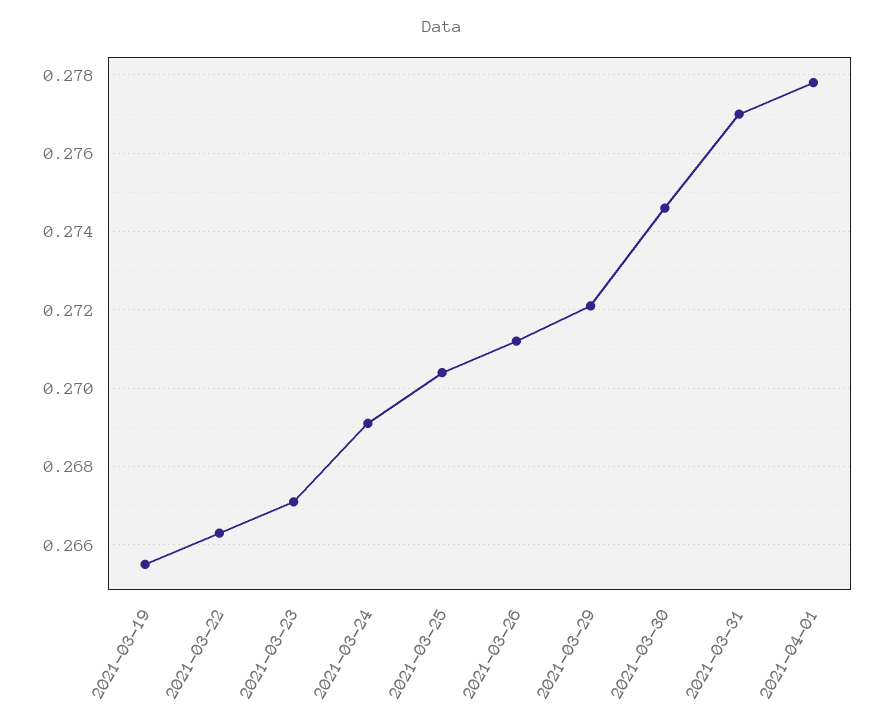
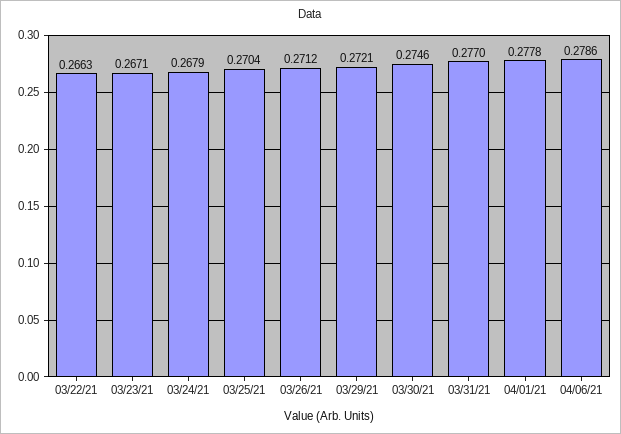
2021-03-19: 0.2655 -> none
2021-03-24: 0.269 -> 0.2679
04/06/21: none -> 0.2786

